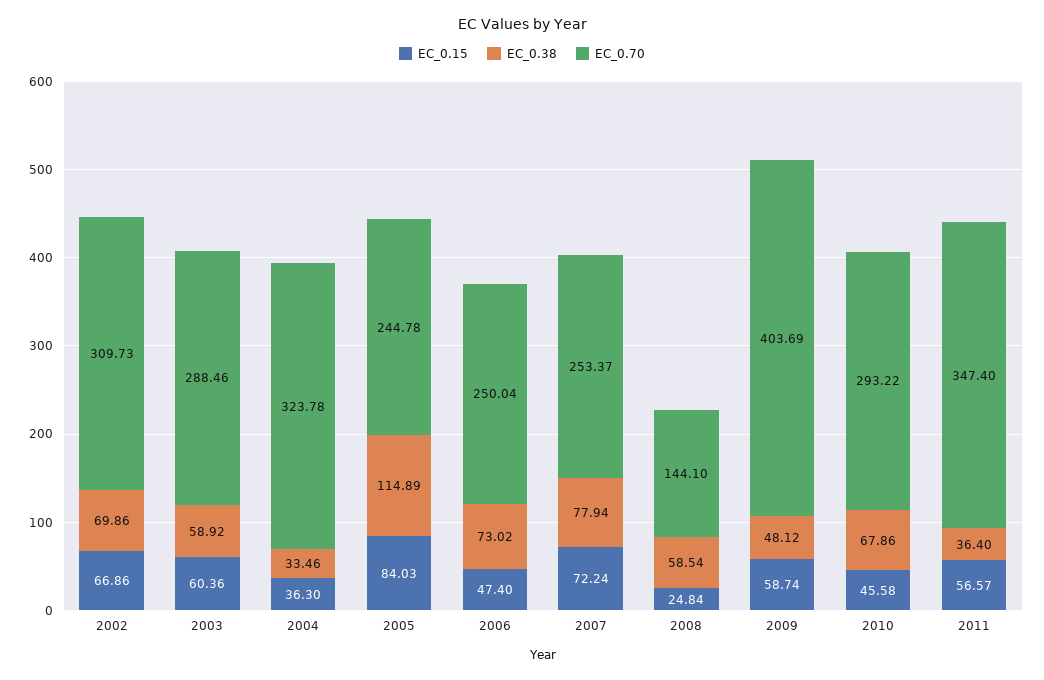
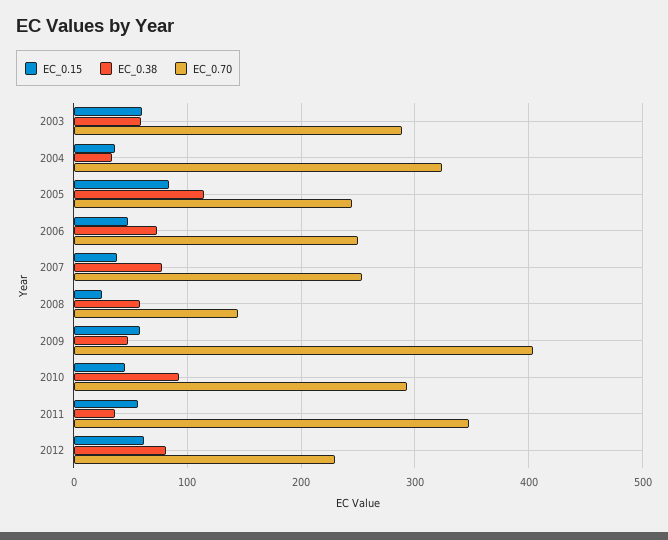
EC_0.15, 2002: 66.86 -> none
EC_0.38, 2002: 69.86 -> none
EC_0.70, 2002: 309.73 -> none
EC_0.15, 2007: 72.24 -> 40
EC_0.38, 2010: 67.86 -> 90
EC_0.15, 2012: none -> 60
EC_0.38, 2012: none -> 80
EC_0.70, 2012: none -> 230

